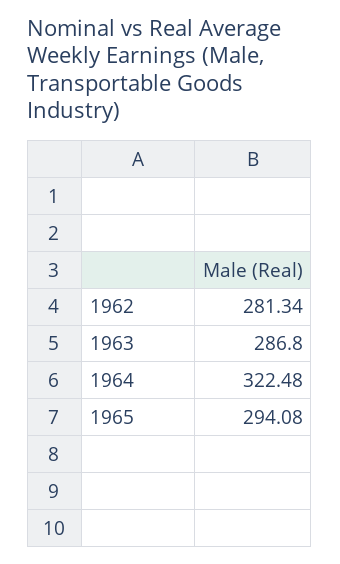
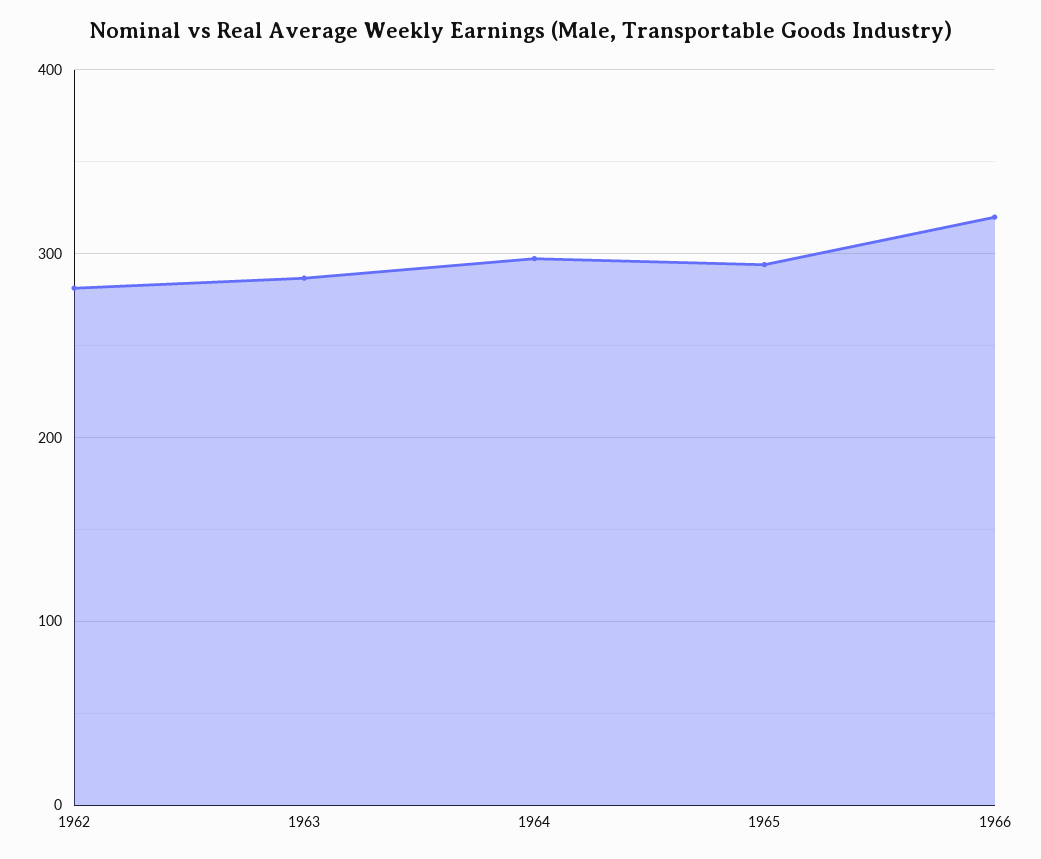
1964: 322.48 -> 300
1966: none -> 320

